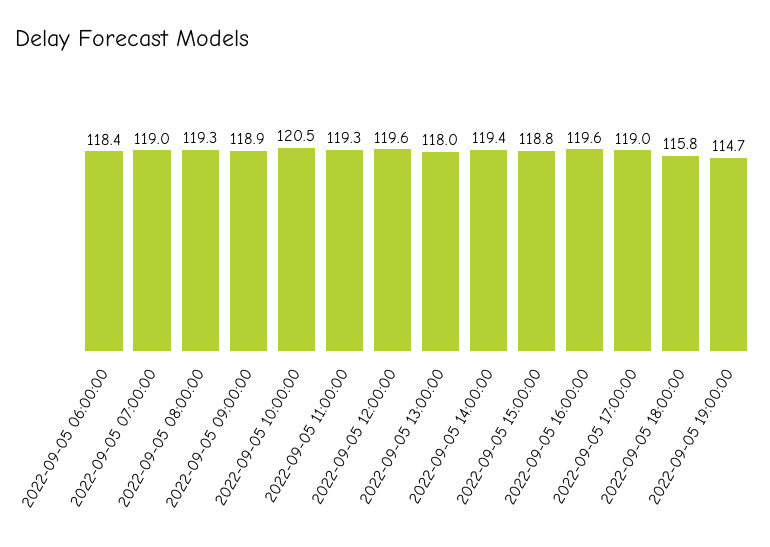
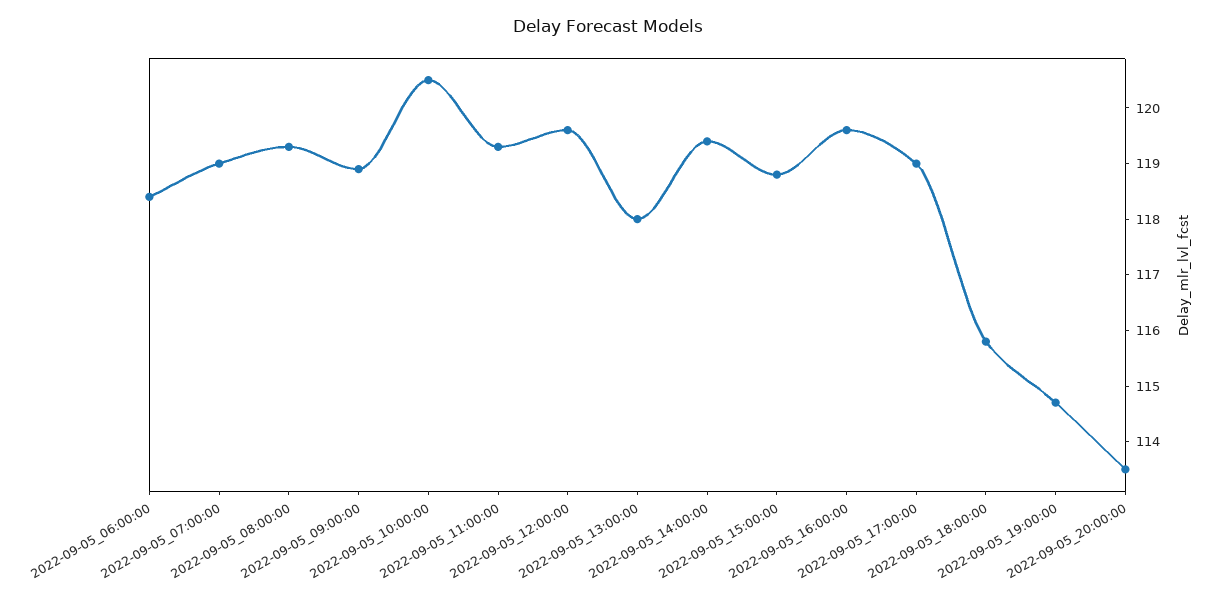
2022-09-05_20:00:00: none -> 113.5

